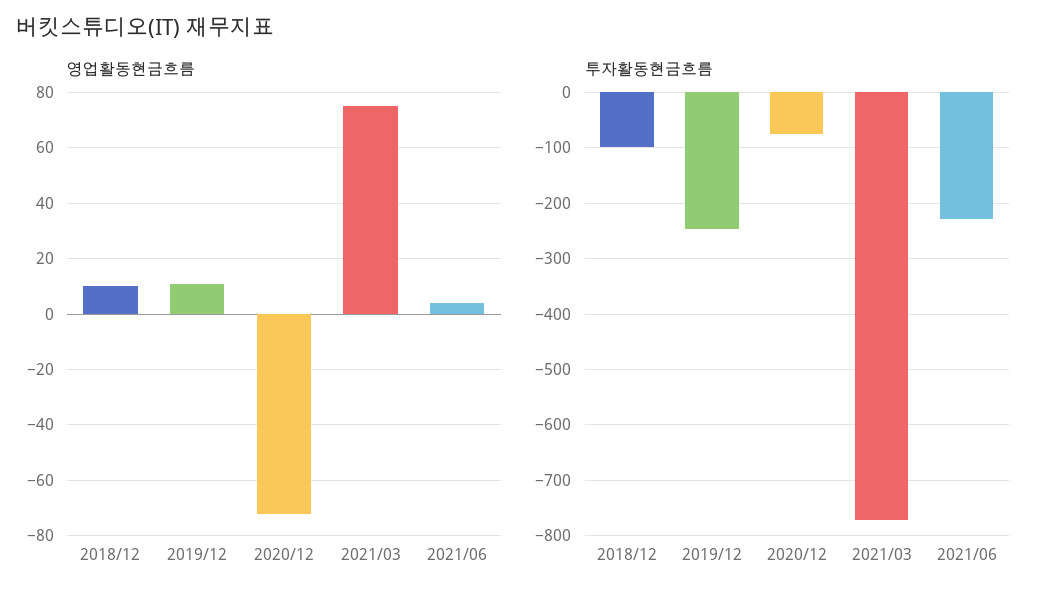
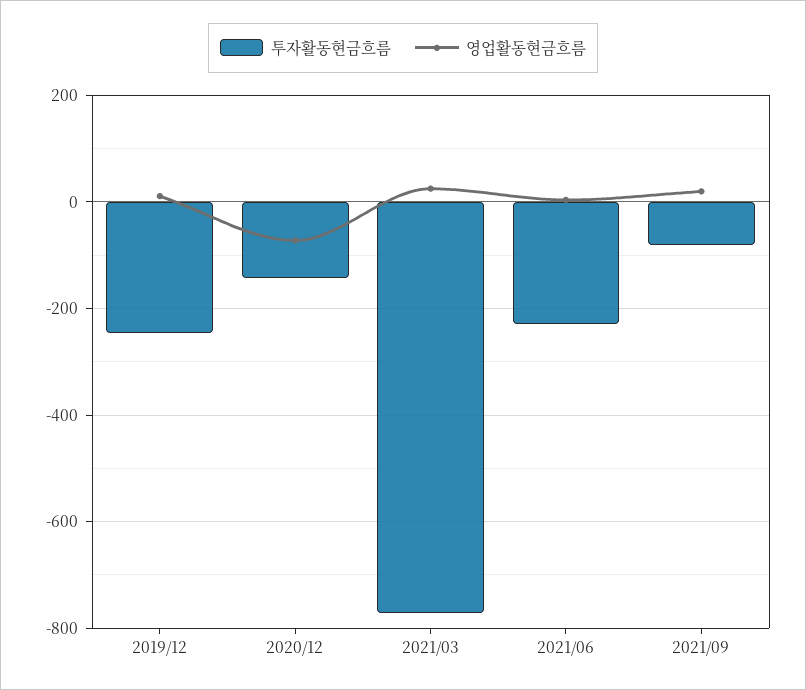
영업활동현금흐름, 2018/12: 10 -> none
영업활동현금흐름, 2021/03: 75 -> 20
투자활동현금흐름, 2018/12: -100 -> none
투자활동현금흐름, 2020/12: -80 -> -140
투자활동현금흐름, 2021/09: none -> -80
영업활동현금흐름, 2021/09: none -> 20

